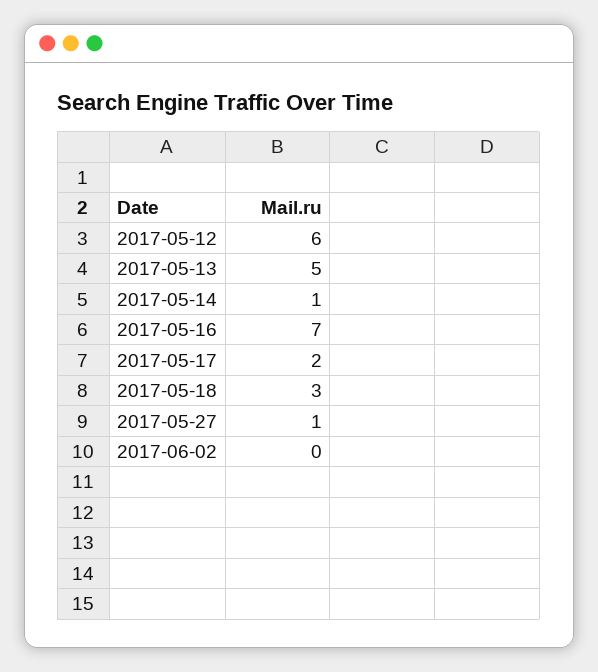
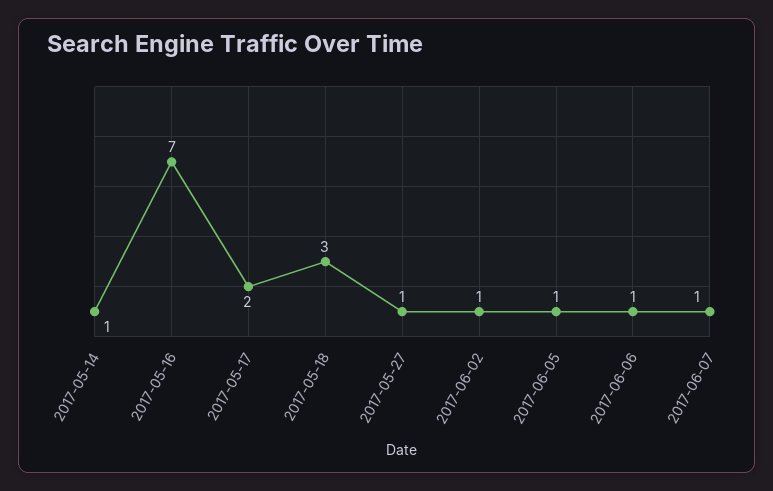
2017-05-12: 6 -> none
2017-05-13: 5 -> none
2017-06-02: 0 -> 1
2017-06-05: none -> 1
2017-06-06: none -> 1
2017-06-07: none -> 1

